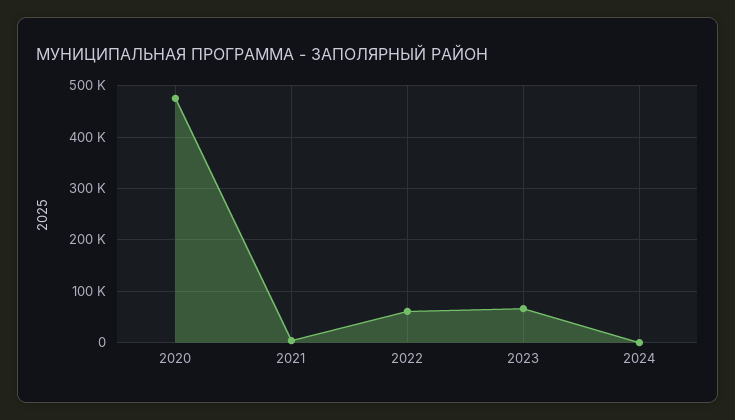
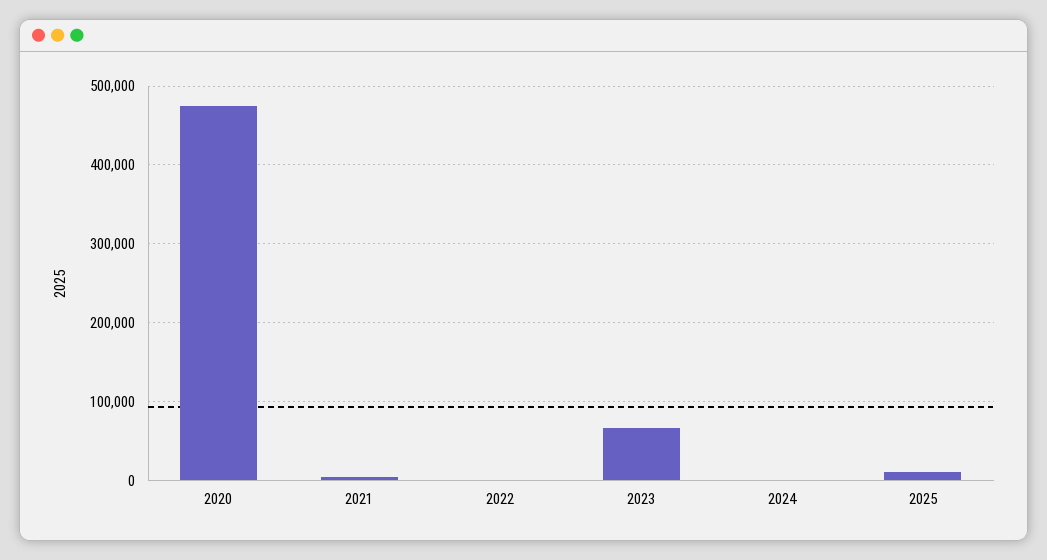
2022: 60000 -> 0
2025: none -> 10000

